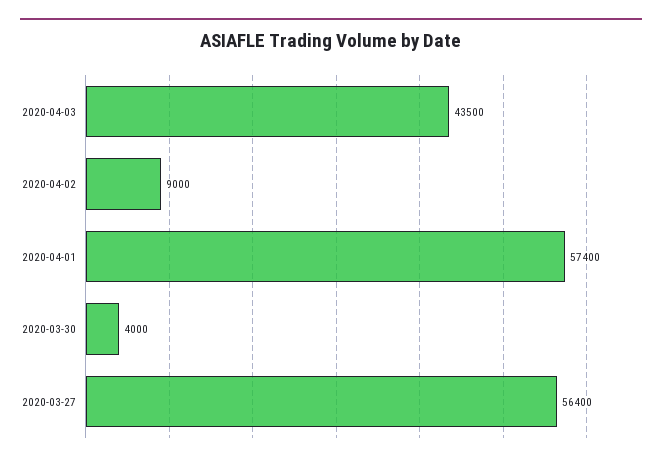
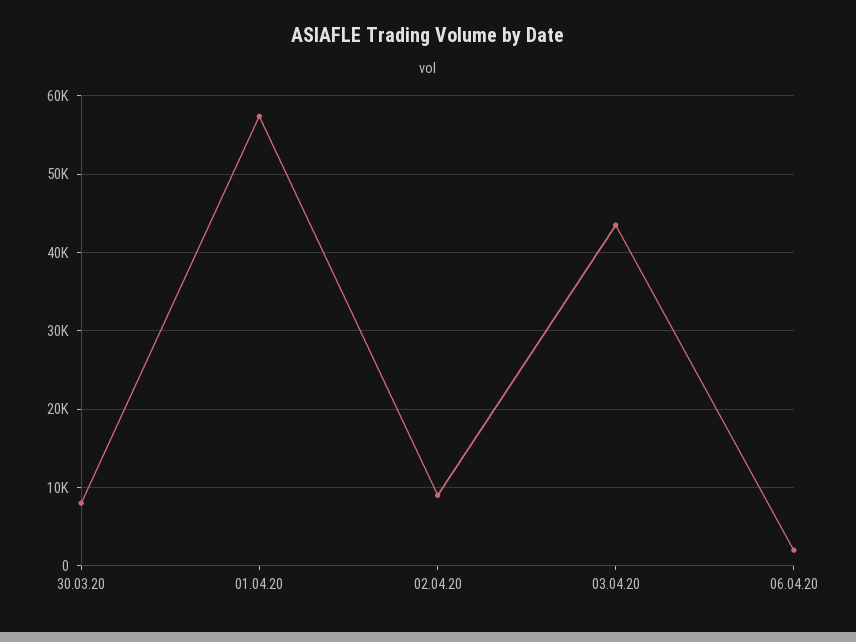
2020-03-30: 4000 -> 8000
2020-03-27: 56400 -> none
06.04.20: none -> 2000

